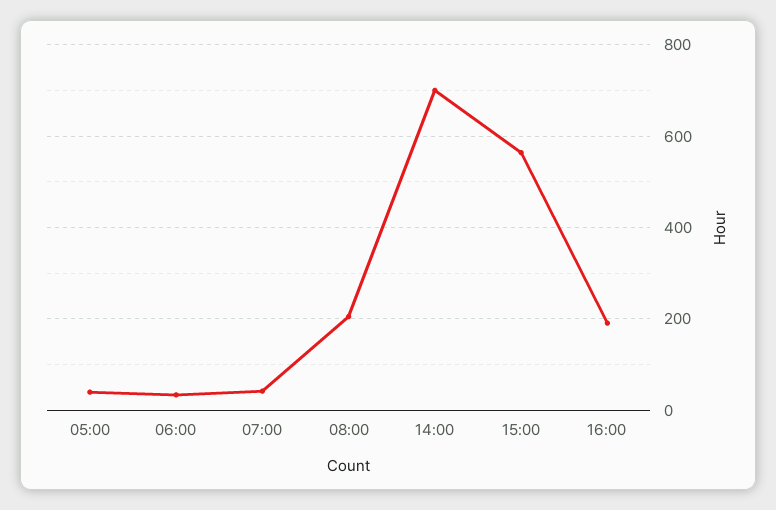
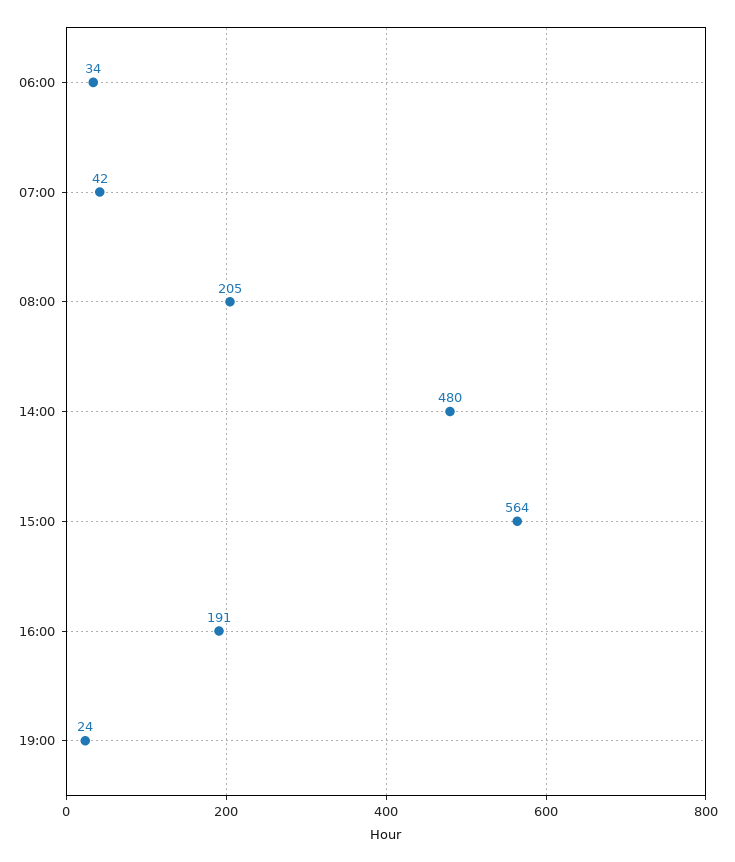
05:00: 40 -> none
14:00: 700 -> 480
19:00: none -> 24

